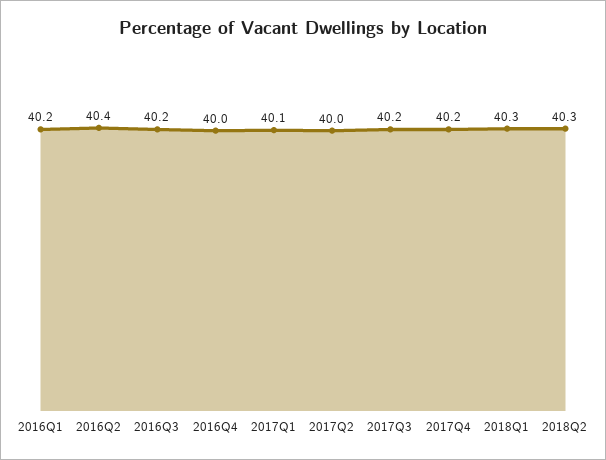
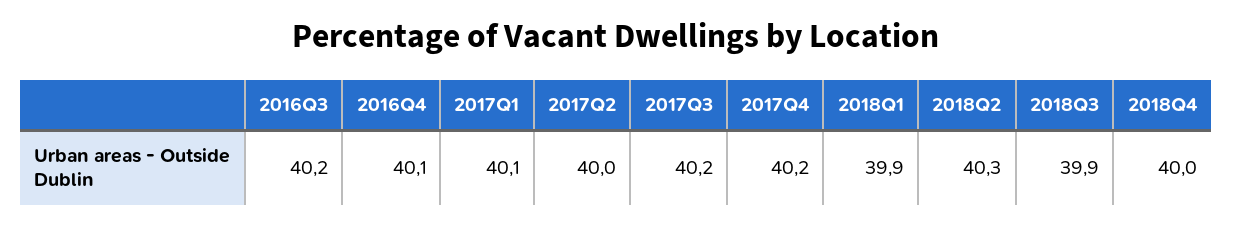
2016Q1: 40.2 -> none
2016Q2: 40.4 -> none
2016Q4: 40 -> 40.1
2018Q1: 40.3 -> 39.9
2018Q3: none -> 39.9
2018Q4: none -> 40

